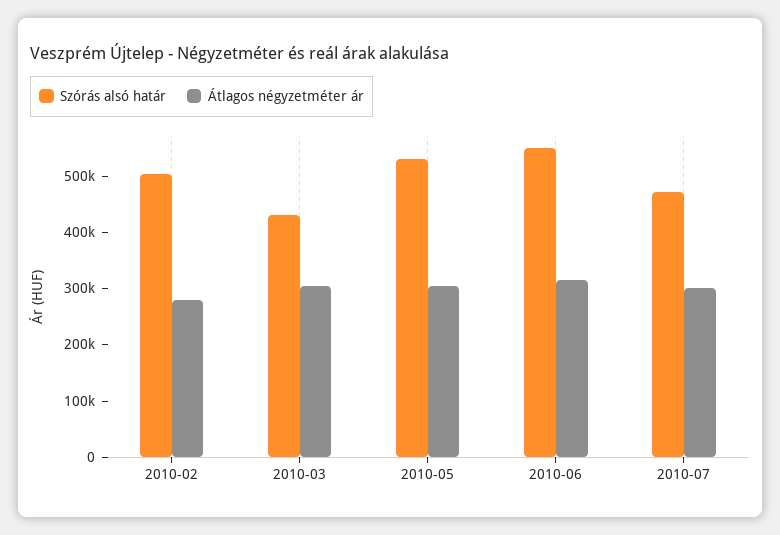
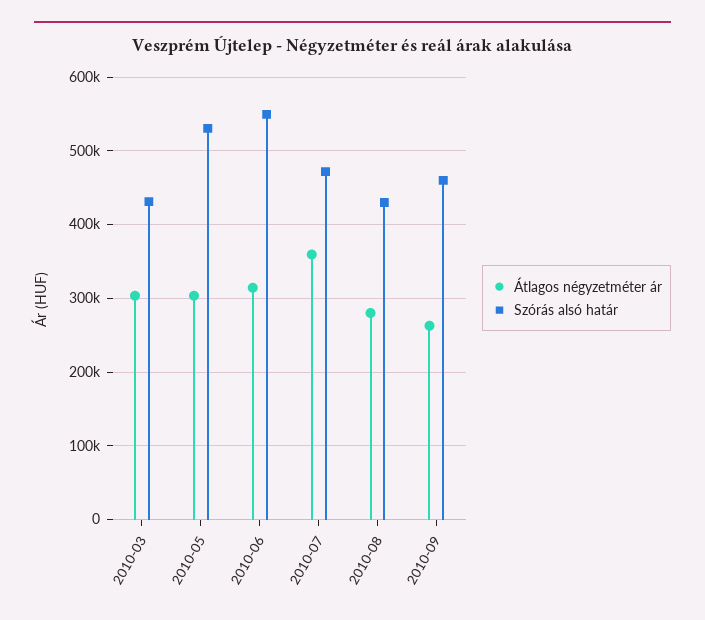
Szórás alsó határ, 2010-02: 500000 -> none
Átlagos négyzetméter ár, 2010-02: 280000 -> none
Átlagos négyzetméter ár, 2010-07: 300000 -> 360000
Átlagos négyzetméter ár, 2010-08: none -> 280000
Szórás alsó határ, 2010-08: none -> 430000
Átlagos négyzetméter ár, 2010-09: none -> 260000
Szórás alsó határ, 2010-09: none -> 460000

